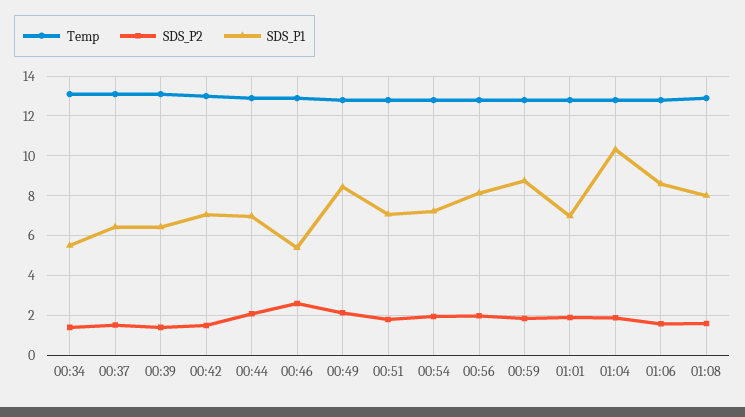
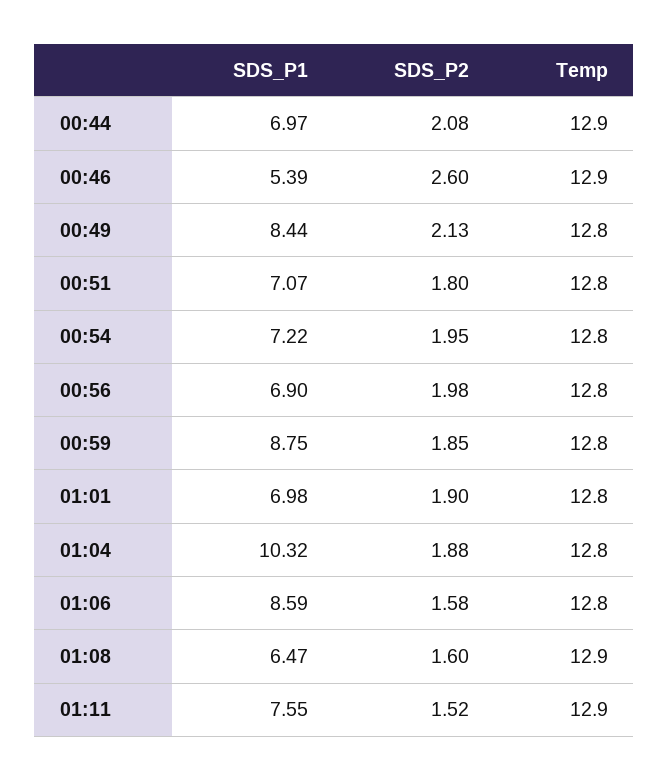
Temp, 00:34: 13 -> none
SDS_P2, 00:34: 1.5 -> none
SDS_P1, 00:34: 5.5 -> none
Temp, 00:37: 13 -> none
SDS_P2, 00:37: 1.5 -> none
SDS_P1, 00:37: 6.5 -> none
Temp, 00:39: 13 -> none
SDS_P2, 00:39: 1.5 -> none
SDS_P1, 00:39: 6.5 -> none
Temp, 00:42: 13 -> none
SDS_P2, 00:42: 1.5 -> none
SDS_P1, 00:42: 7 -> none
SDS_P1, 00:56: 8 -> 6.9
SDS_P1, 01:08: 8 -> 6.47
SDS_P1, 01:11: none -> 7.55
SDS_P2, 01:11: none -> 1.52
Temp, 01:11: none -> 12.9

